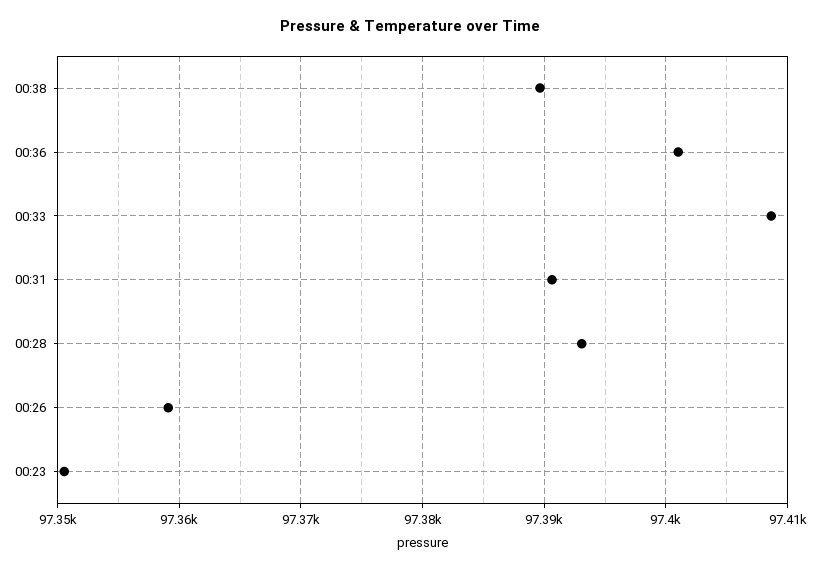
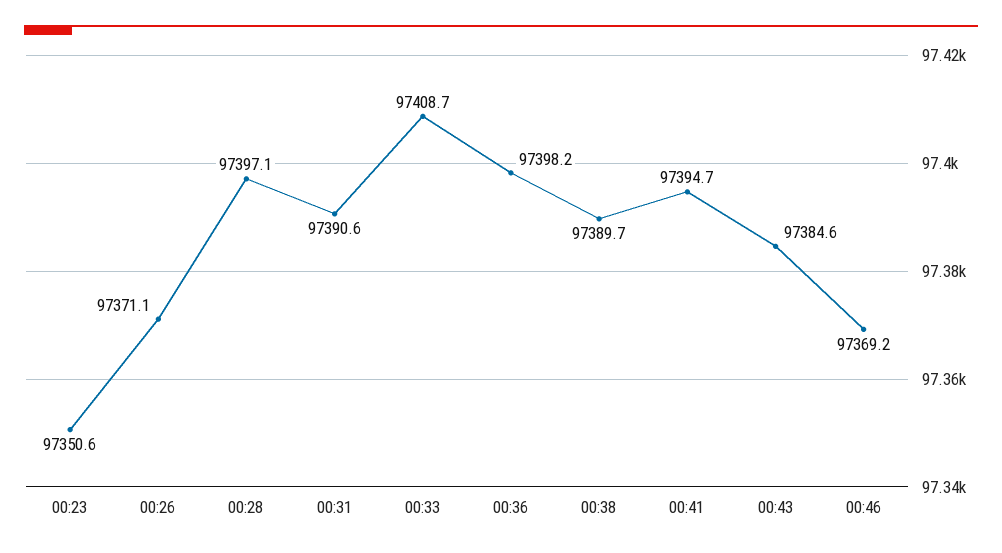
00:36: 97401 -> 97398.2
00:28: 97393 -> 97397.1
00:26: 97359 -> 97371.1
00:41: none -> 97394.7
00:43: none -> 97384.6
00:46: none -> 97369.2

